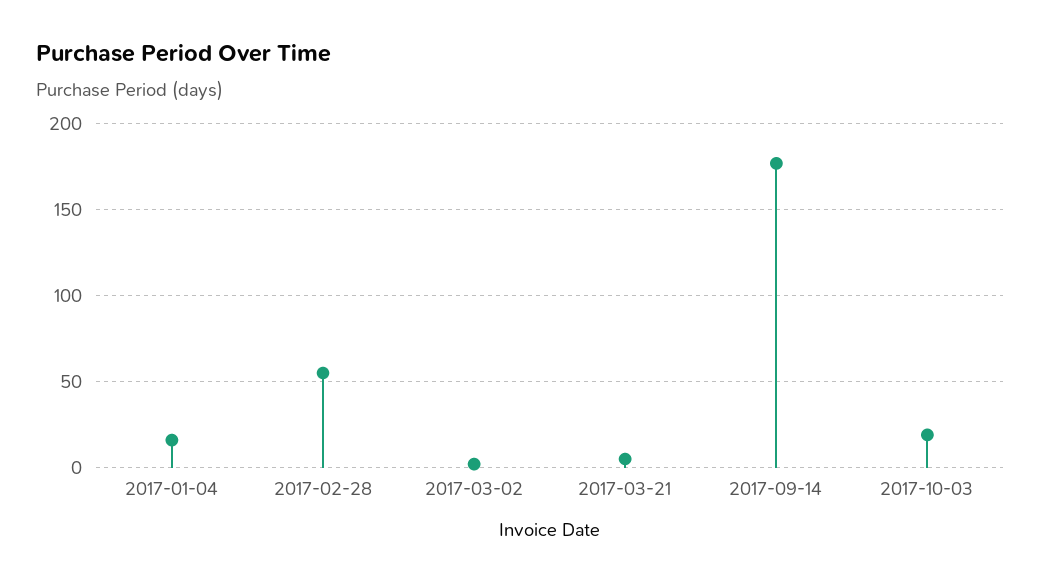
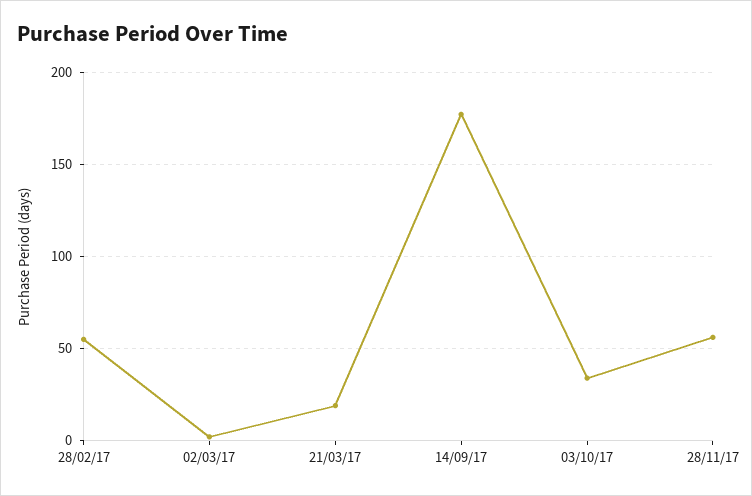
2017-01-04: 15 -> none
2017-03-21: 5 -> 20
2017-10-03: 20 -> 35
28/11/17: none -> 55

